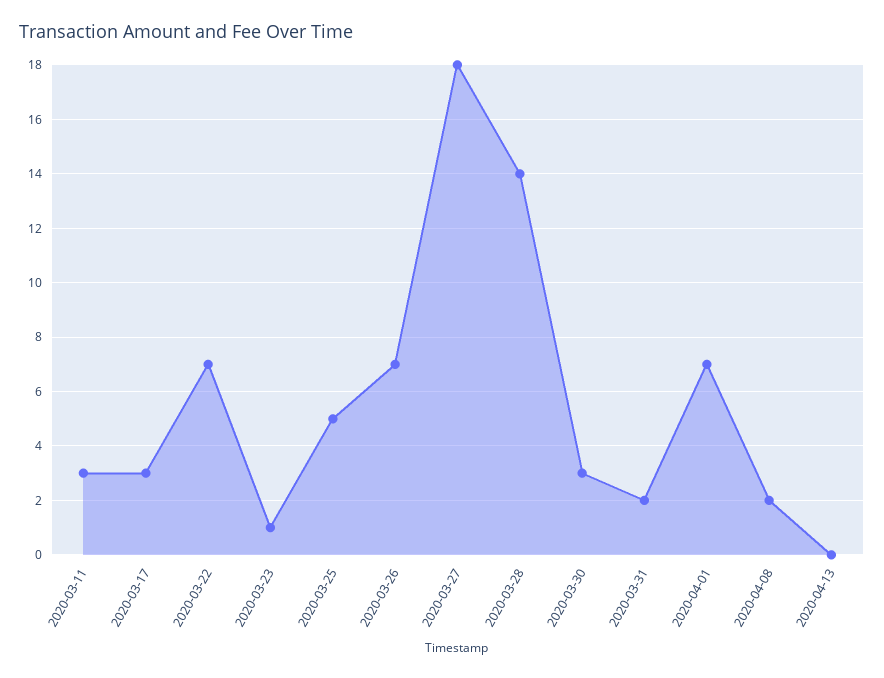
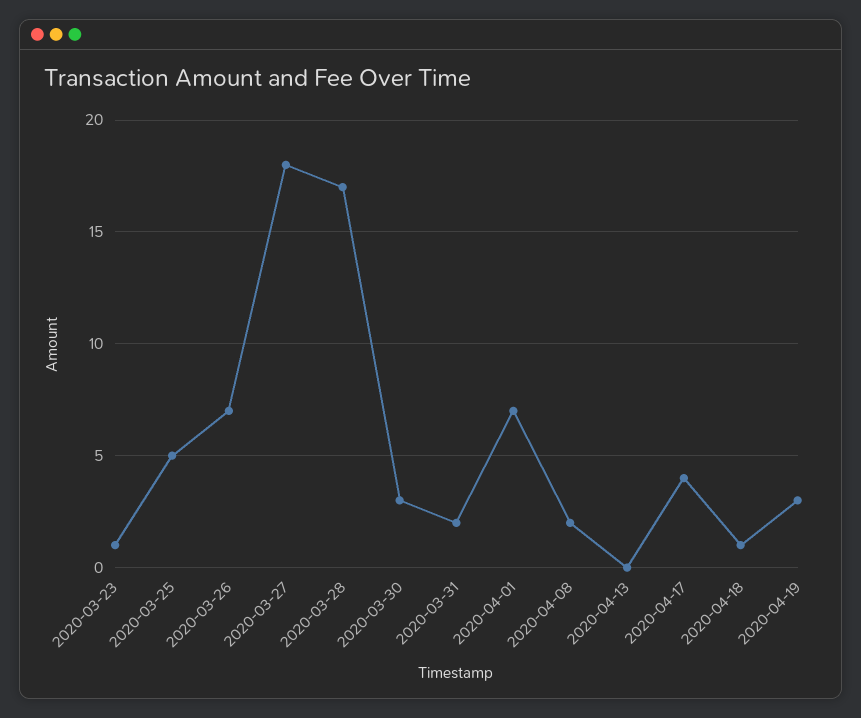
2020-03-11: 3 -> none
2020-03-17: 3 -> none
2020-03-22: 7 -> none
2020-03-28: 14 -> 17
2020-04-17: none -> 4
2020-04-18: none -> 1
2020-04-19: none -> 3

